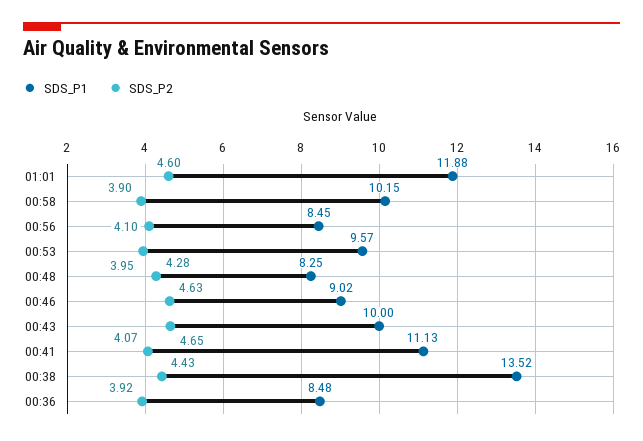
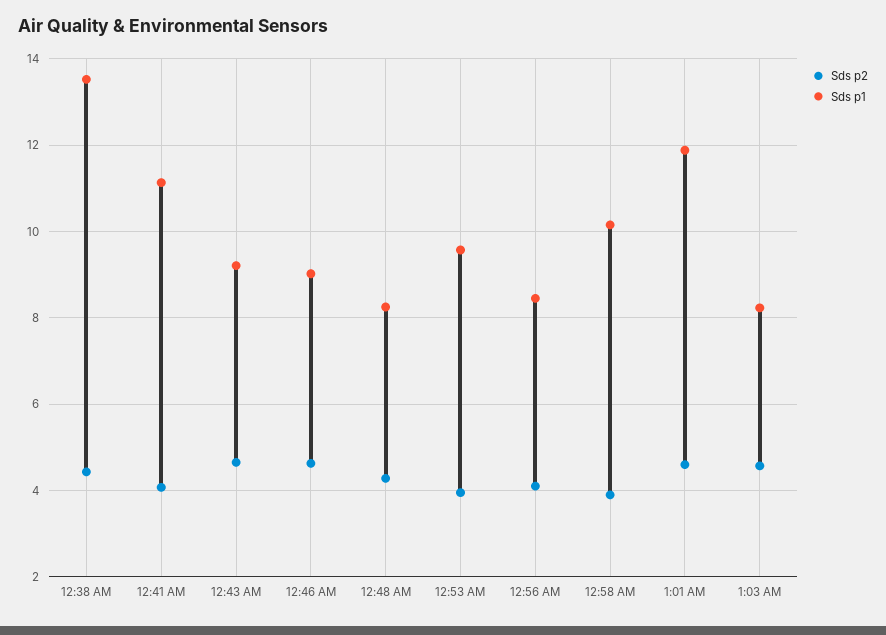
SDS_P1, 00:43: 10 -> 9.2
SDS_P1, 00:36: 8.48 -> none
SDS_P2, 00:36: 3.92 -> none
SDS_P2, 1:03 AM: none -> 4.6
SDS_P1, 1:03 AM: none -> 8.2

